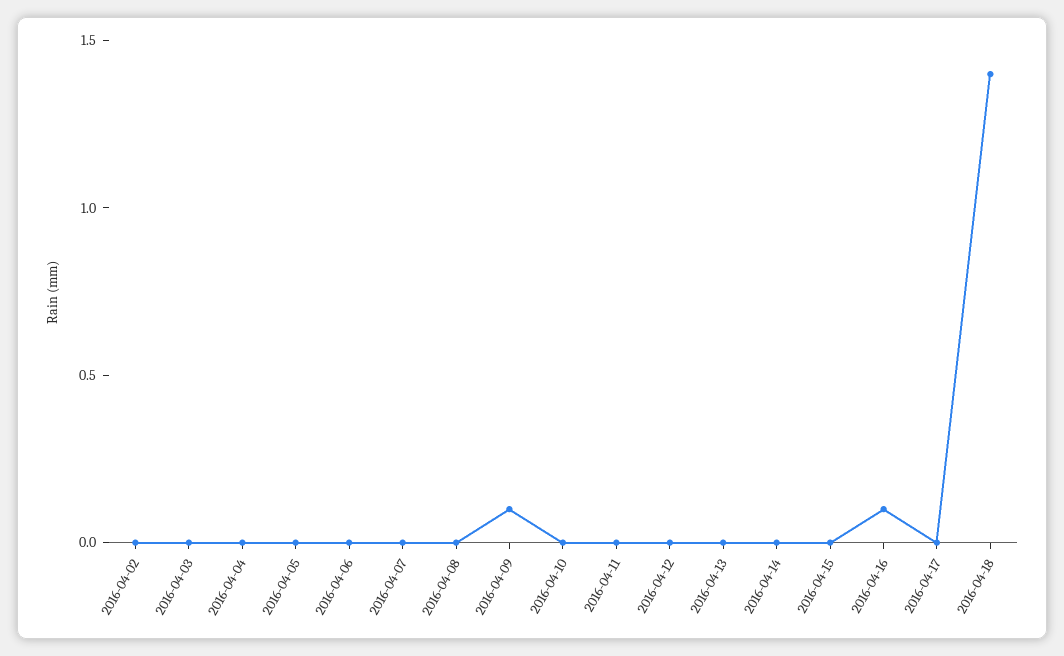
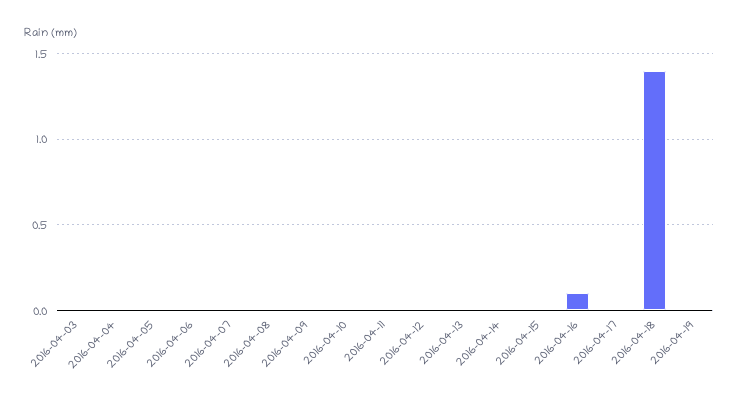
2016-04-02: 0 -> none
2016-04-09: 0.1 -> 0
2016-04-19: none -> 0

